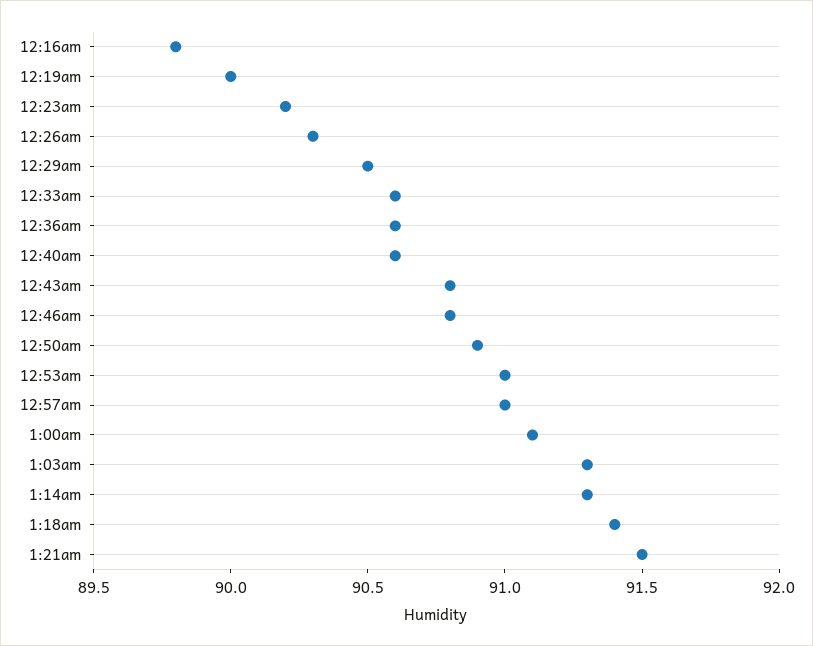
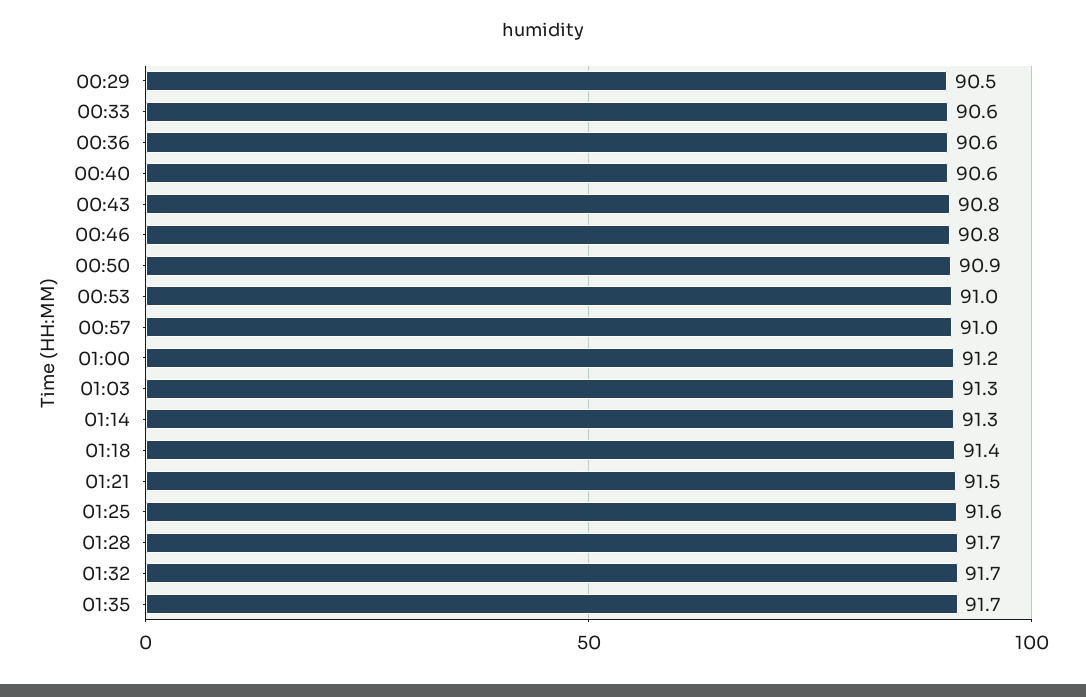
12:16am: 89.8 -> none
12:19am: 90 -> none
12:23am: 90.2 -> none
12:26am: 90.3 -> none
1:00am: 91.1 -> 91.2
01:25: none -> 91.6
01:28: none -> 91.7
01:32: none -> 91.7
01:35: none -> 91.7

